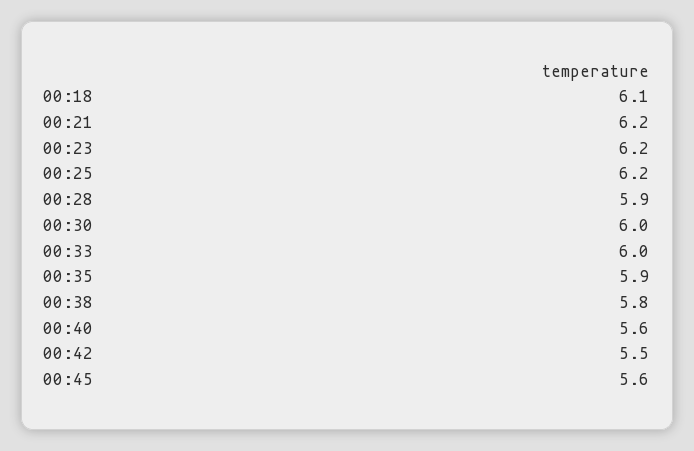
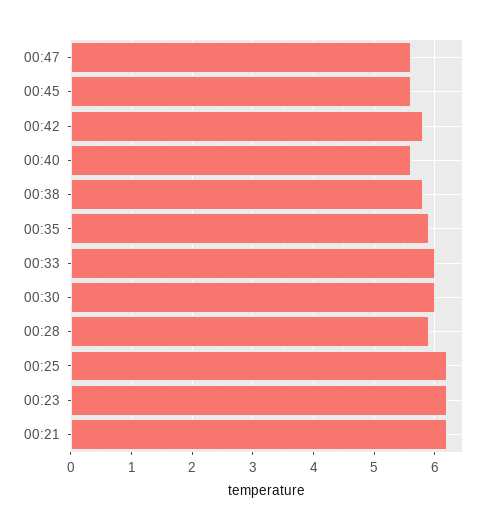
00:18: 6.1 -> none
00:42: 5.5 -> 5.8
00:47: none -> 5.6

